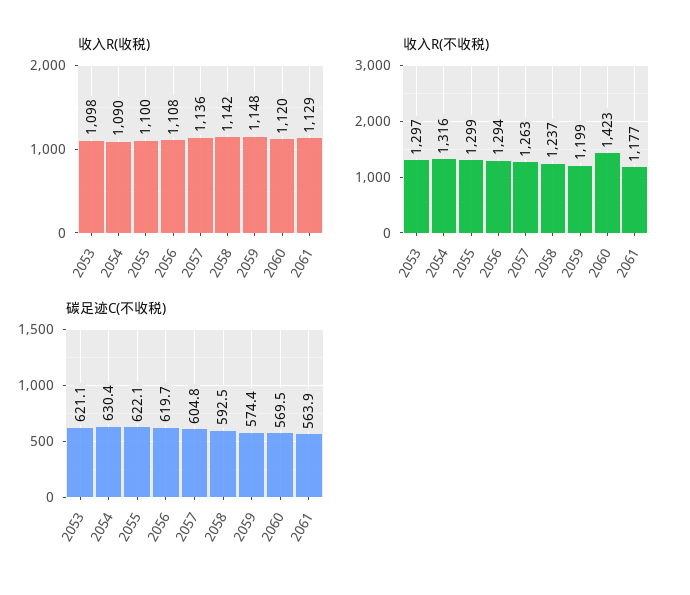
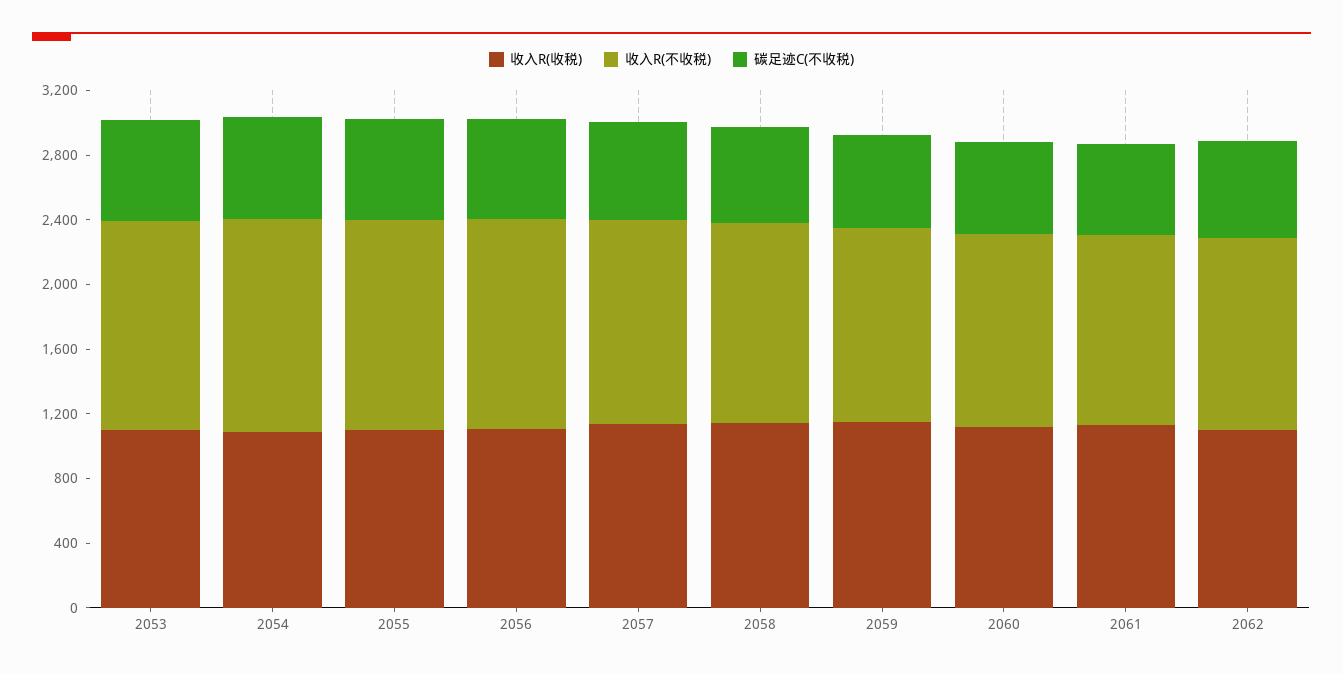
收入R(不收税), 2060: 1423 -> 1200
收入R(收税), 2062: none -> 1100
收入R(不收税), 2062: none -> 1200
碳足迹C(不收税), 2062: none -> 600

